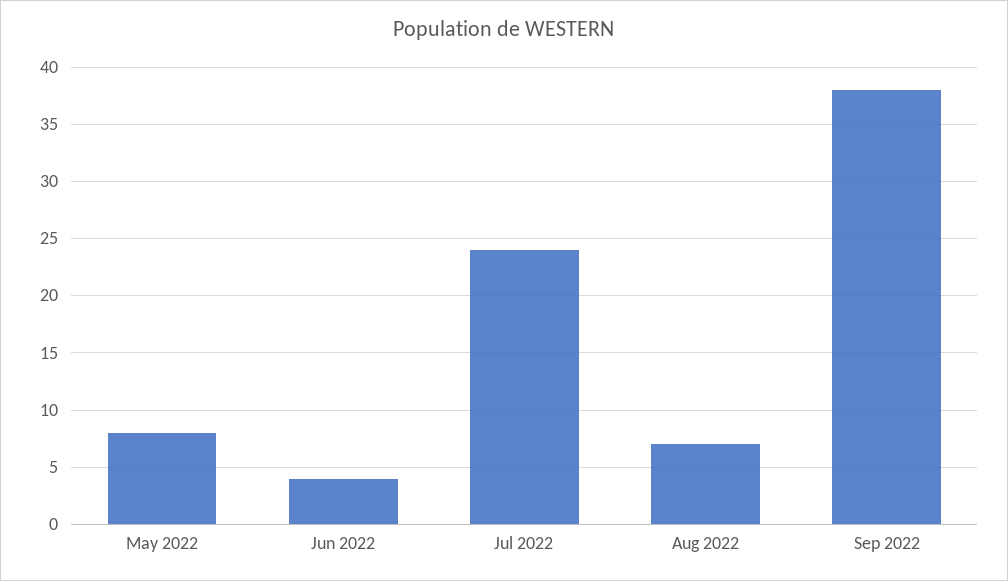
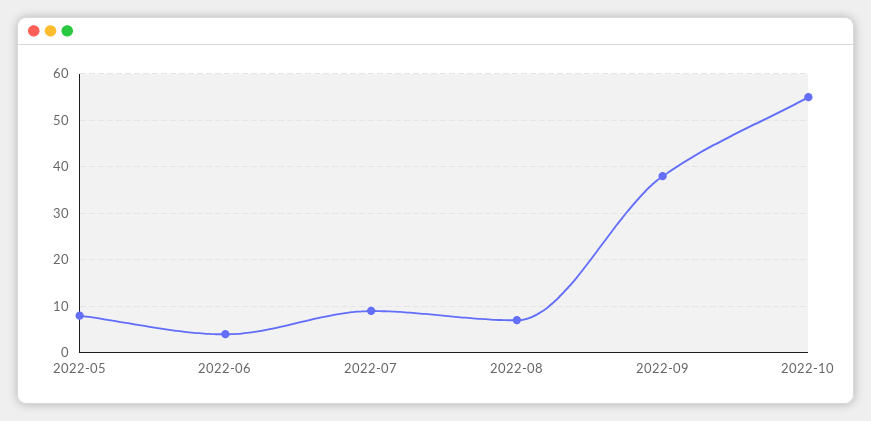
Jul 2022: 24 -> 10
2022-10: none -> 55

